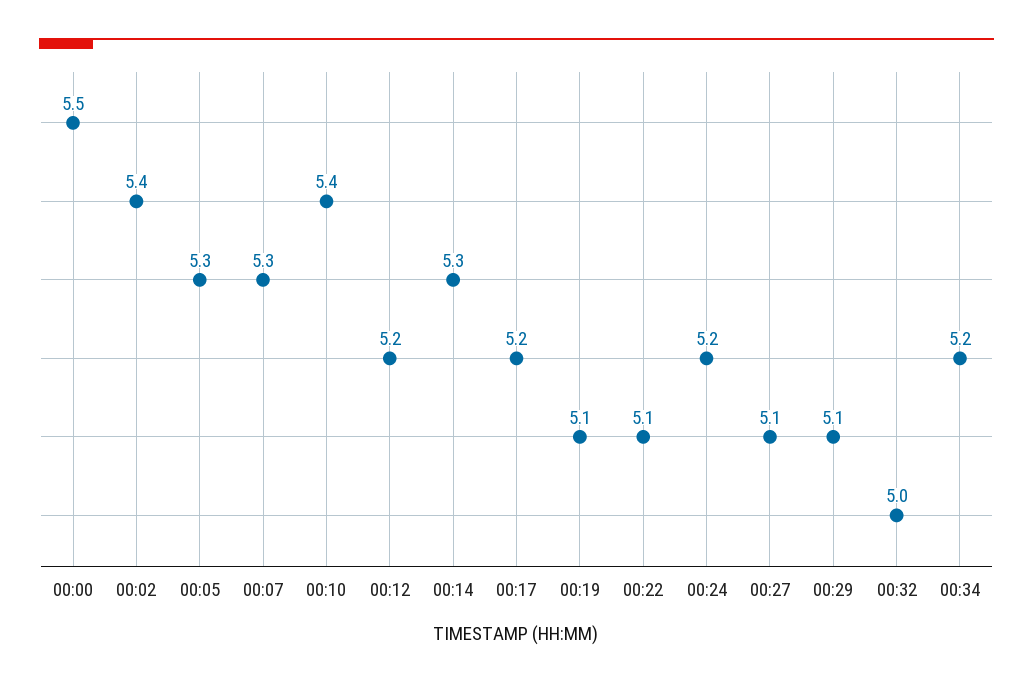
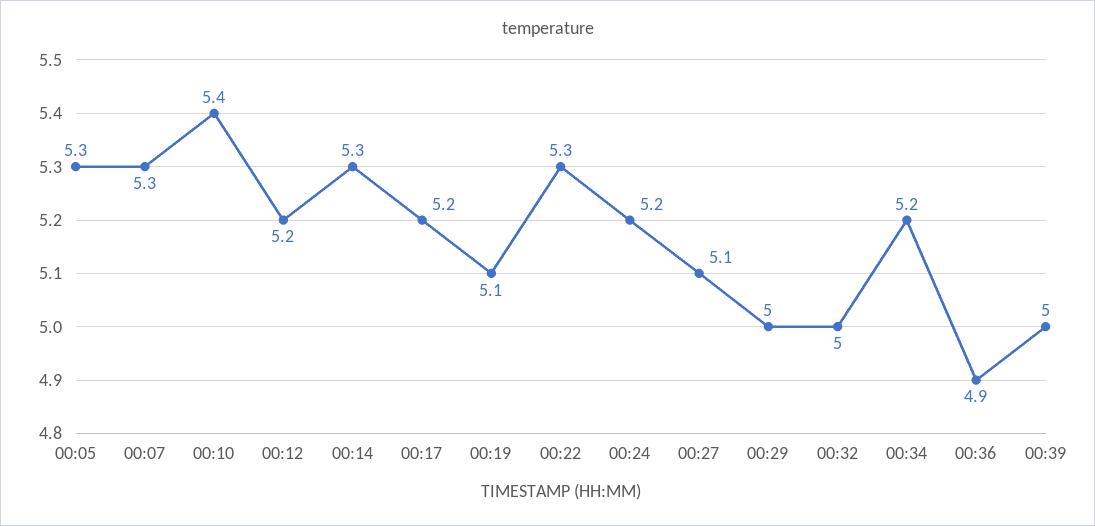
00:00: 5.5 -> none
00:02: 5.4 -> none
00:22: 5.1 -> 5.3
00:29: 5.1 -> 5
00:36: none -> 4.9
00:39: none -> 5

